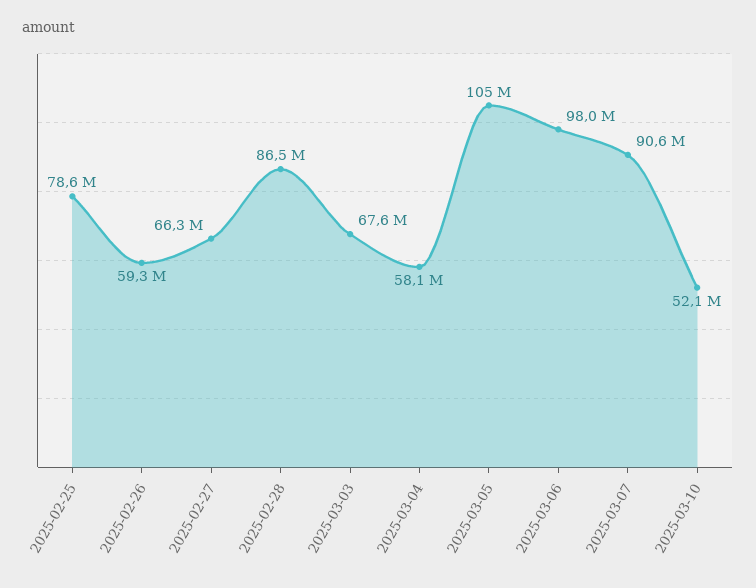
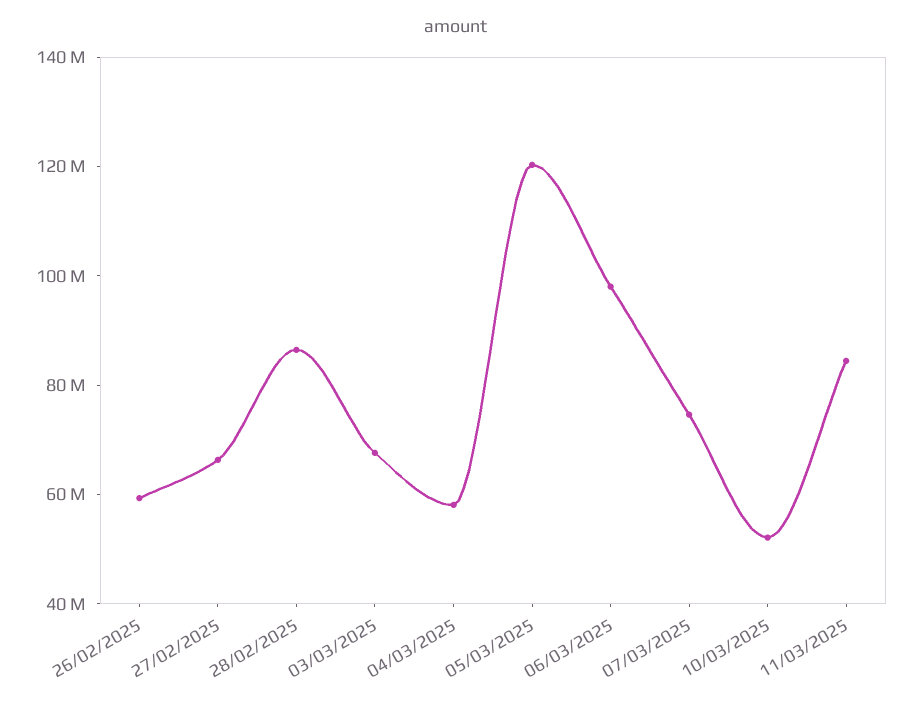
2025-02-25: 78600000 -> none
2025-03-05: 105000000 -> 120000000
2025-03-07: 90600000 -> 75000000
11/03/2025: none -> 85000000

